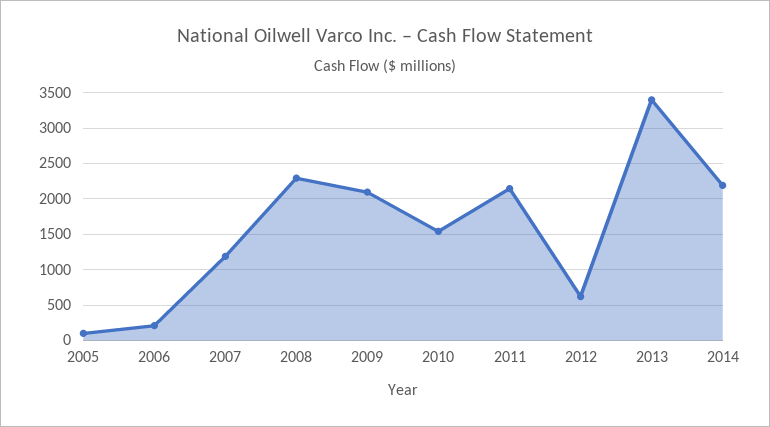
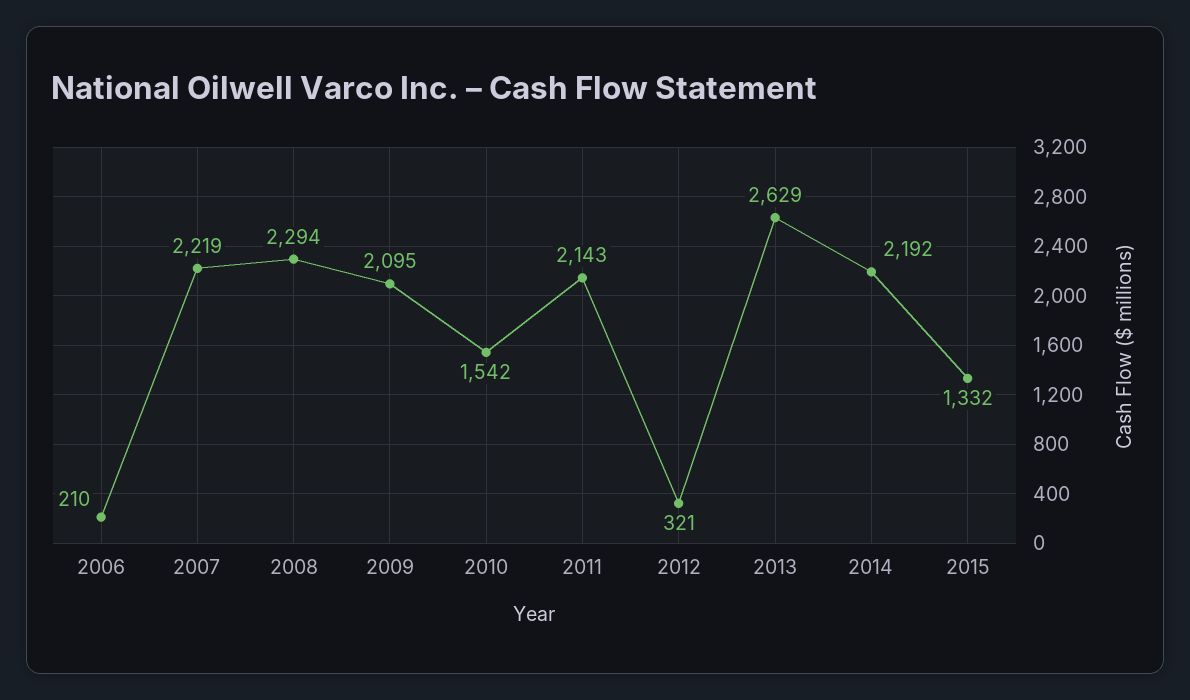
2005: 100 -> none
2007: 1200 -> 2219
2012: 600 -> 321
2013: 3400 -> 2629
2015: none -> 1332

